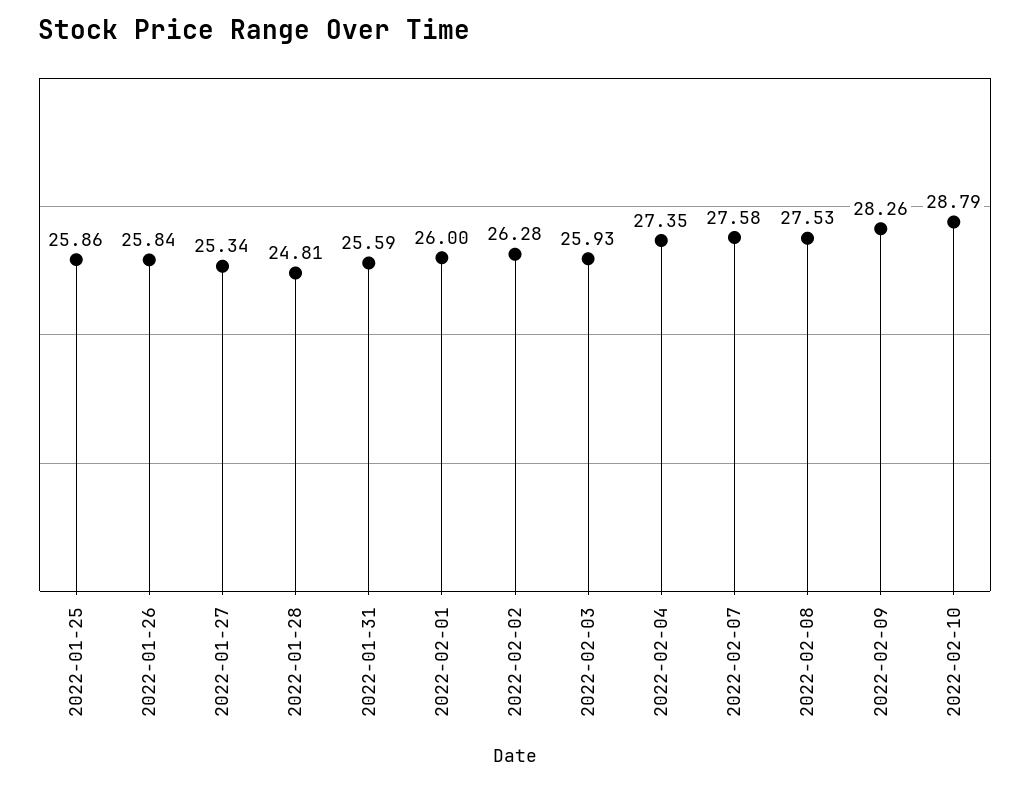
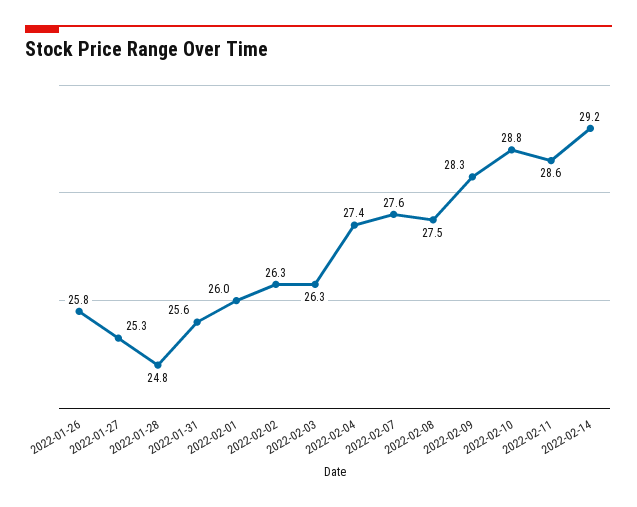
2022-01-25: 25.86 -> none
2022-02-03: 25.93 -> 26.3
2022-02-11: none -> 28.6
2022-02-14: none -> 29.2

